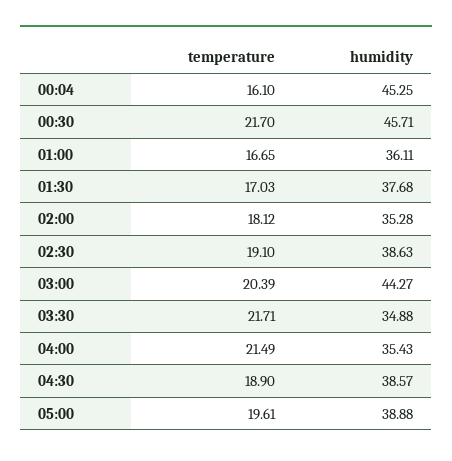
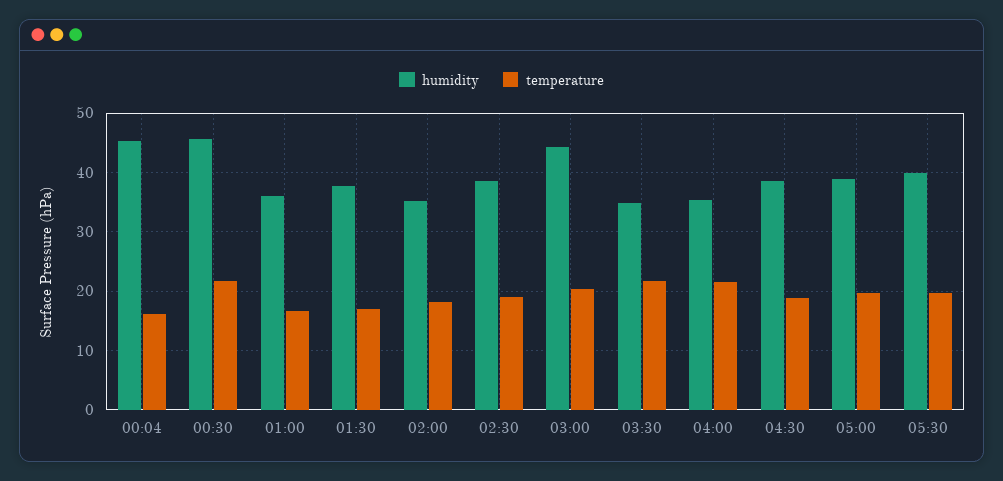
humidity, 05:30: none -> 40
temperature, 05:30: none -> 20

